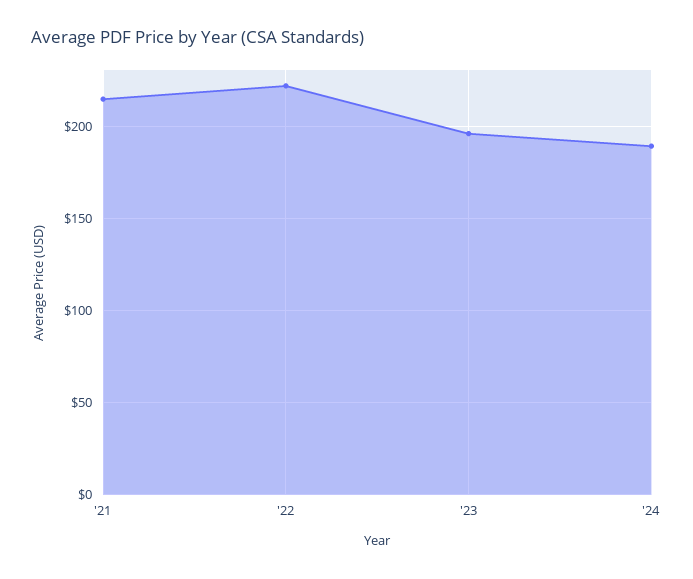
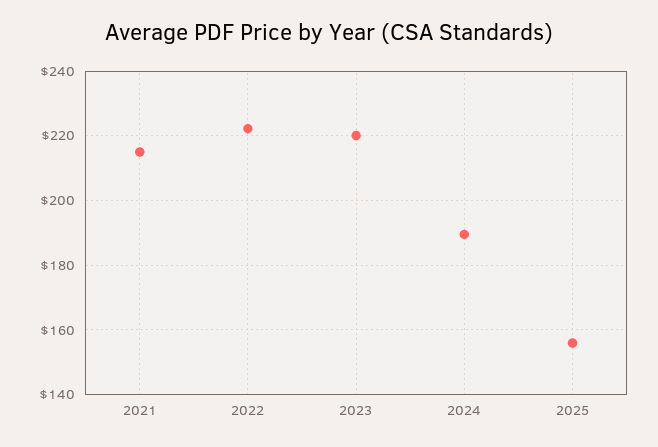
'23: 195 -> 220
2025: none -> 156

